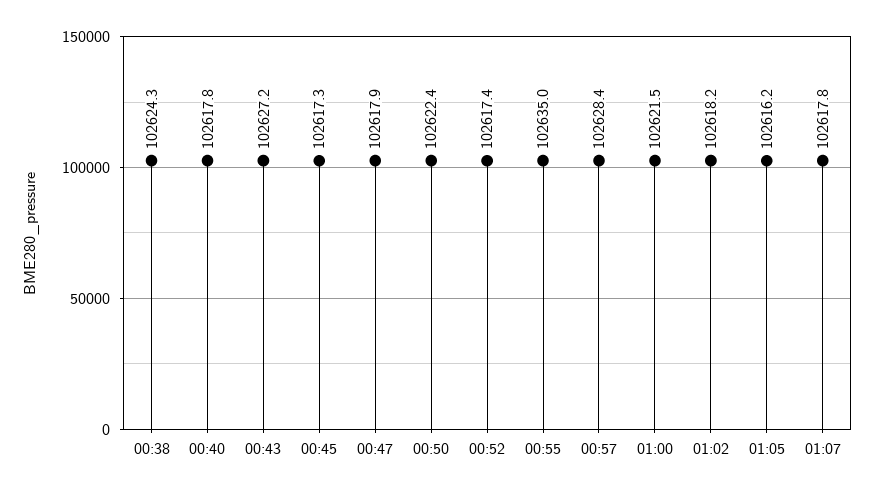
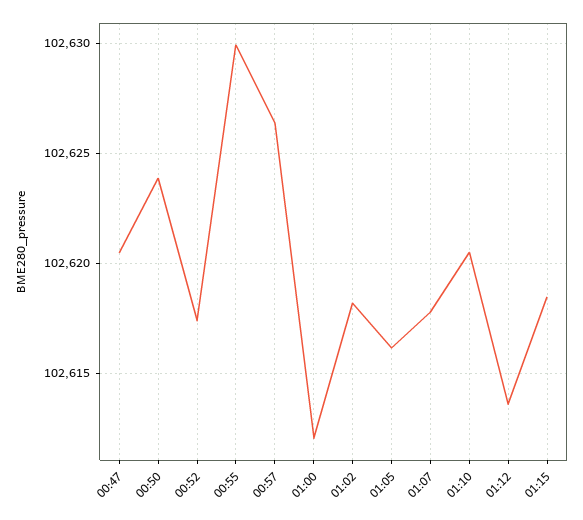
00:38: 102624.3 -> none
00:40: 102617.8 -> none
00:43: 102627.2 -> none
00:45: 102617.3 -> none
00:47: 102617.9 -> 102620.5
00:50: 102622.4 -> 102624
00:55: 102635 -> 102630
00:57: 102628.4 -> 102626.5
01:00: 102621.5 -> 102612
01:10: none -> 102620.5
01:12: none -> 102613.5
01:15: none -> 102618.5

